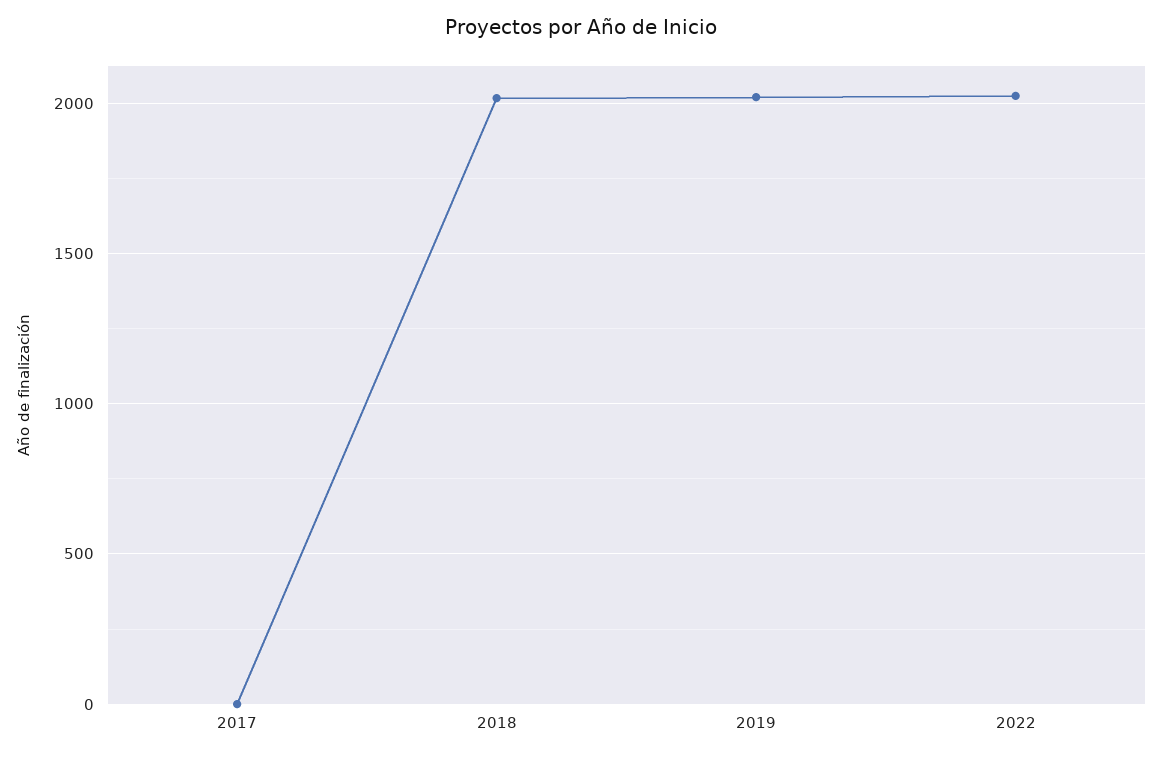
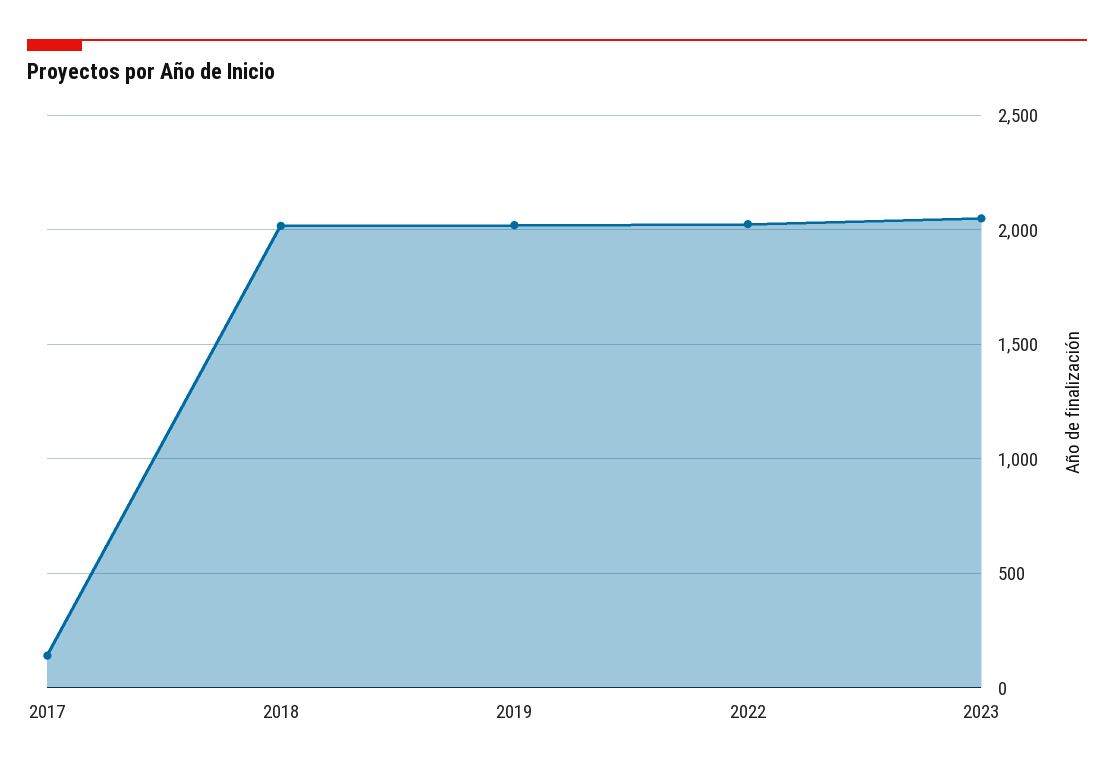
2017: 0 -> 150
2023: none -> 2050

